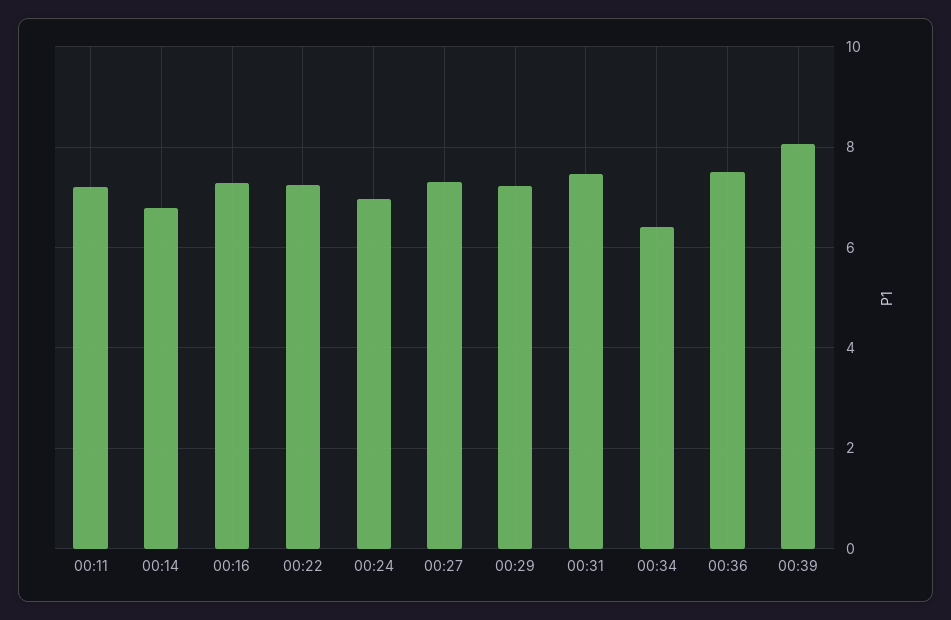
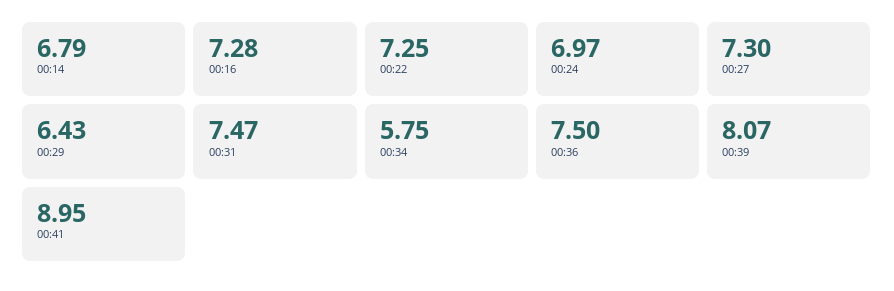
00:11: 7.2 -> none
00:29: 7.2 -> 6.43
00:34: 6.4 -> 5.75
00:41: none -> 8.95

